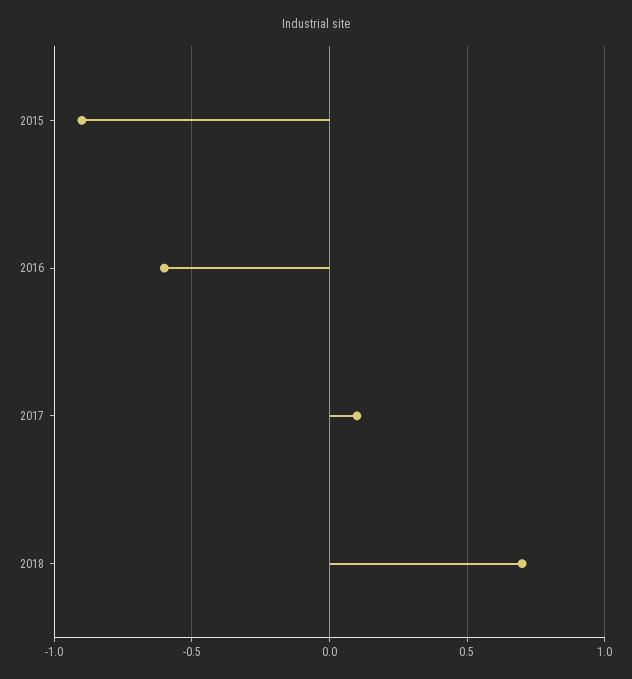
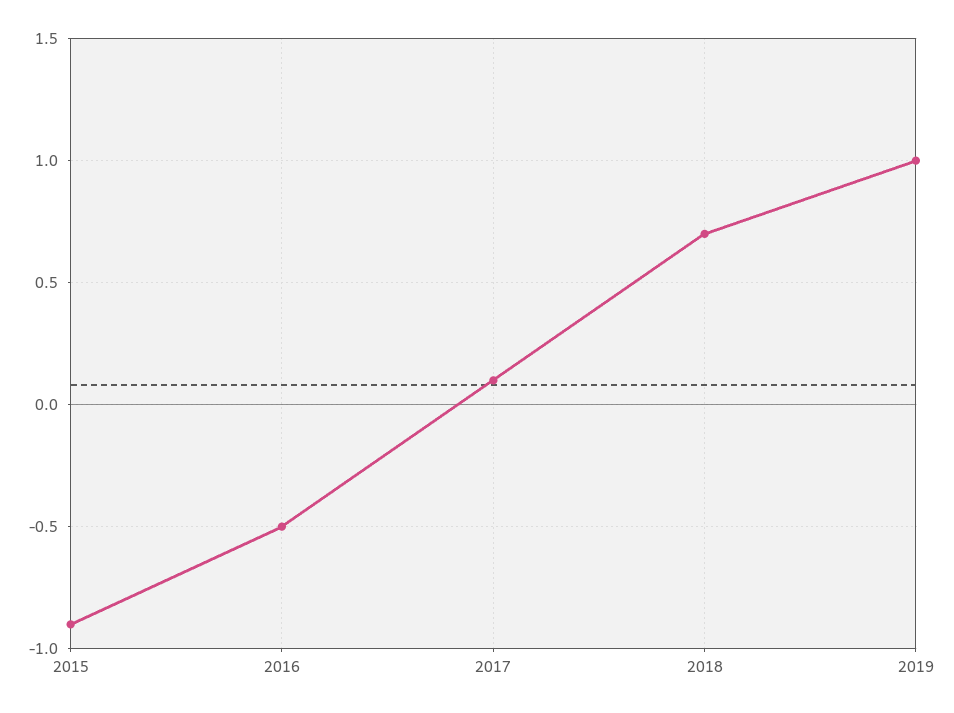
2016: -0.6 -> -0.5
2019: none -> 1

